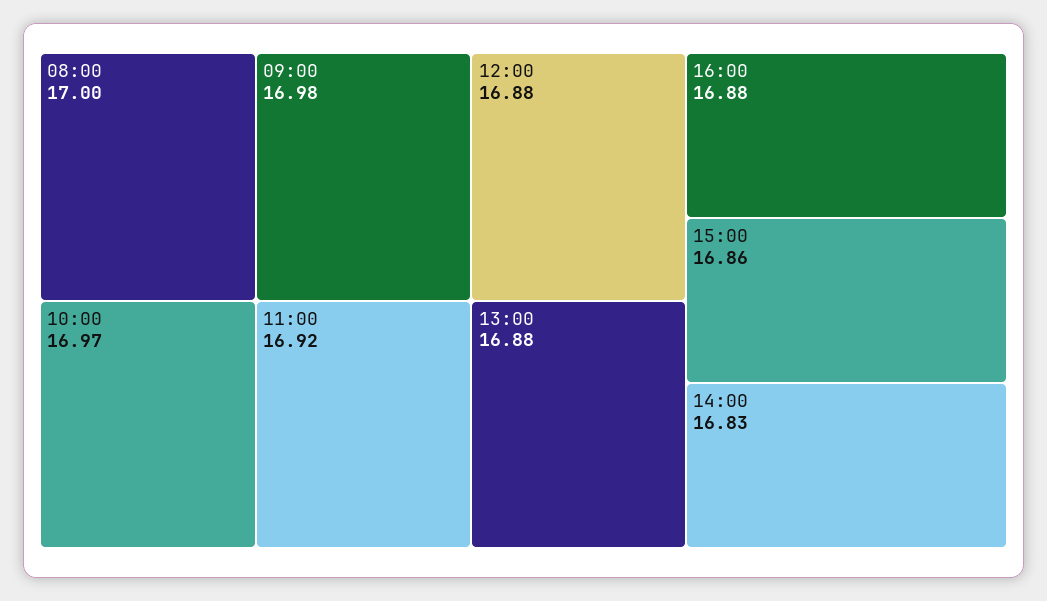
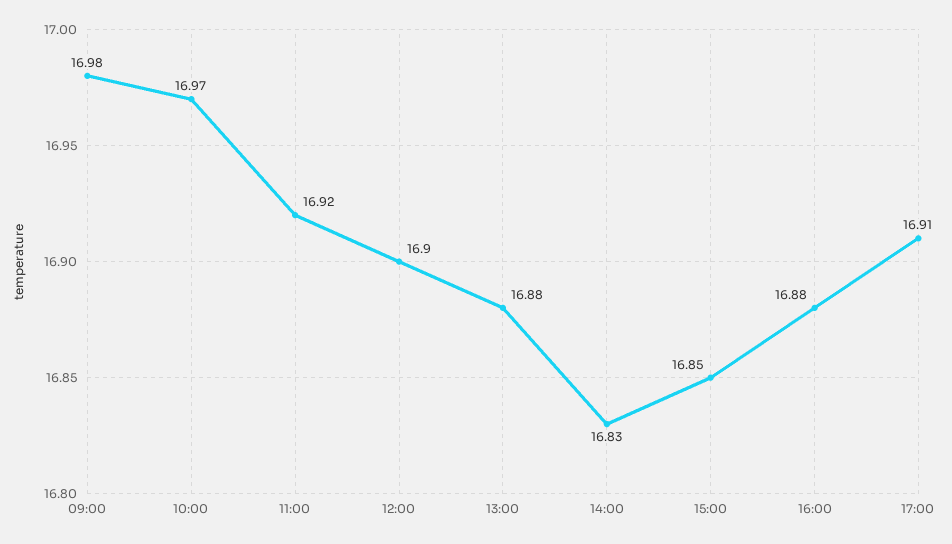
08:00: 17 -> none
12:00: 16.88 -> 16.9
15:00: 16.86 -> 16.85
17:00: none -> 16.91

